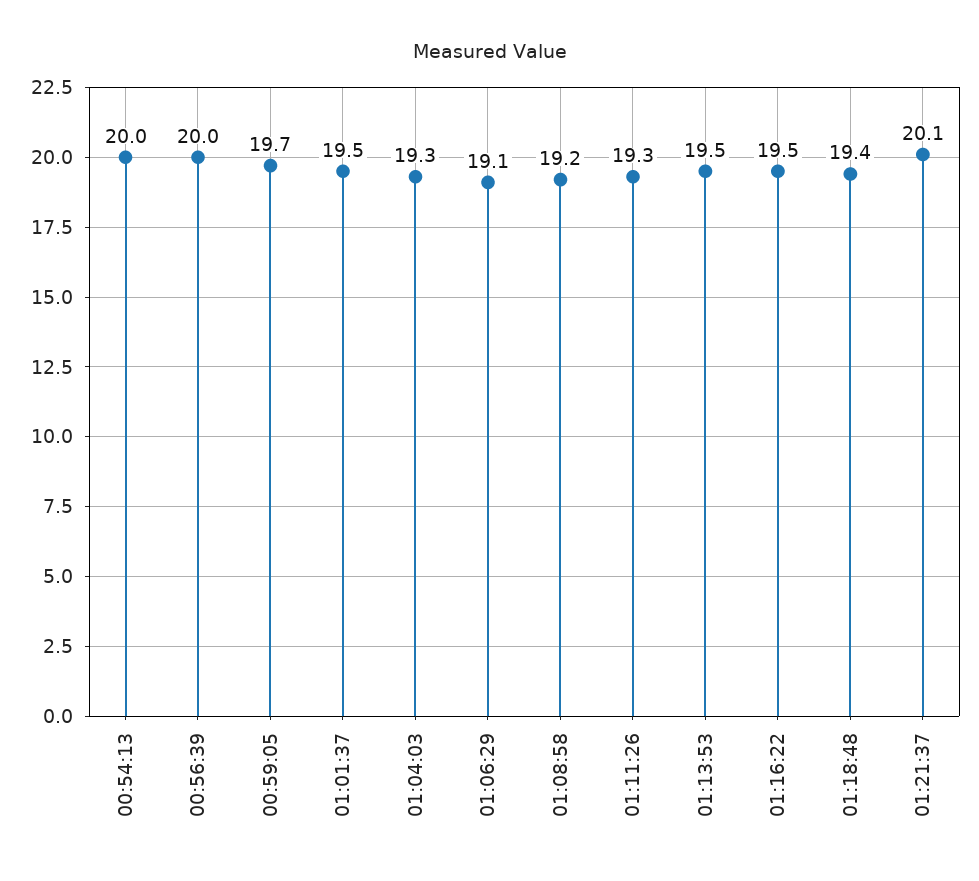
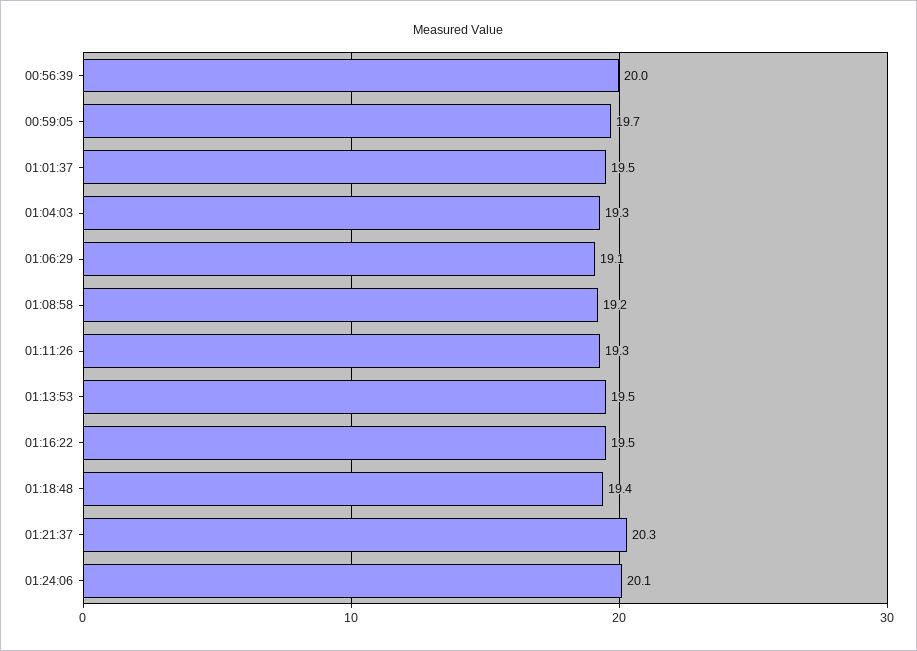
00:54:13: 20 -> none
01:21:37: 20.1 -> 20.3
01:24:06: none -> 20.1

